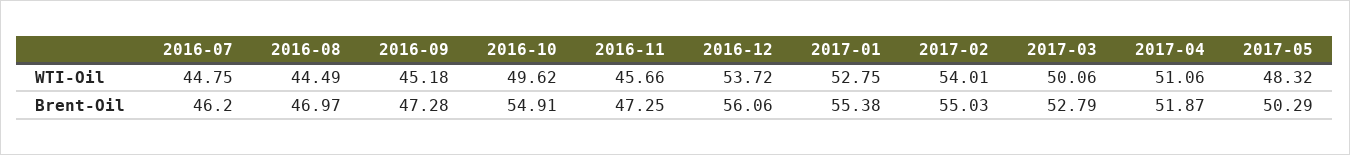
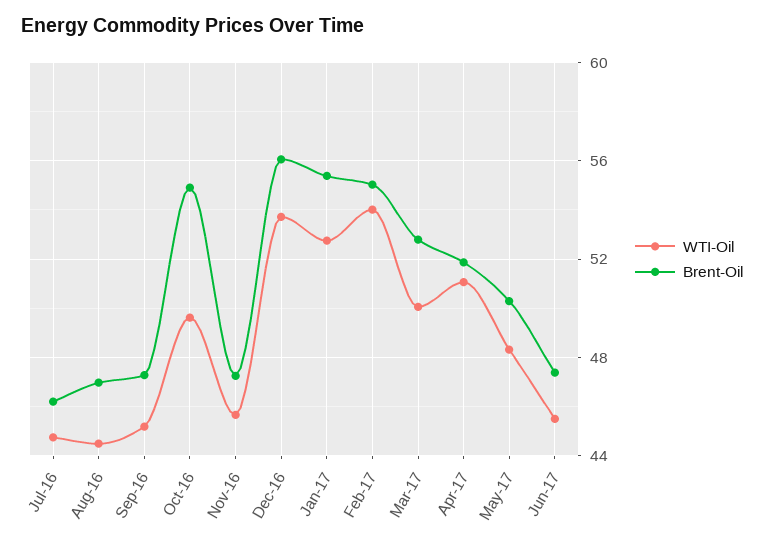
WTI-Oil, Jun-17: none -> 45.5
Brent-Oil, Jun-17: none -> 47.5

